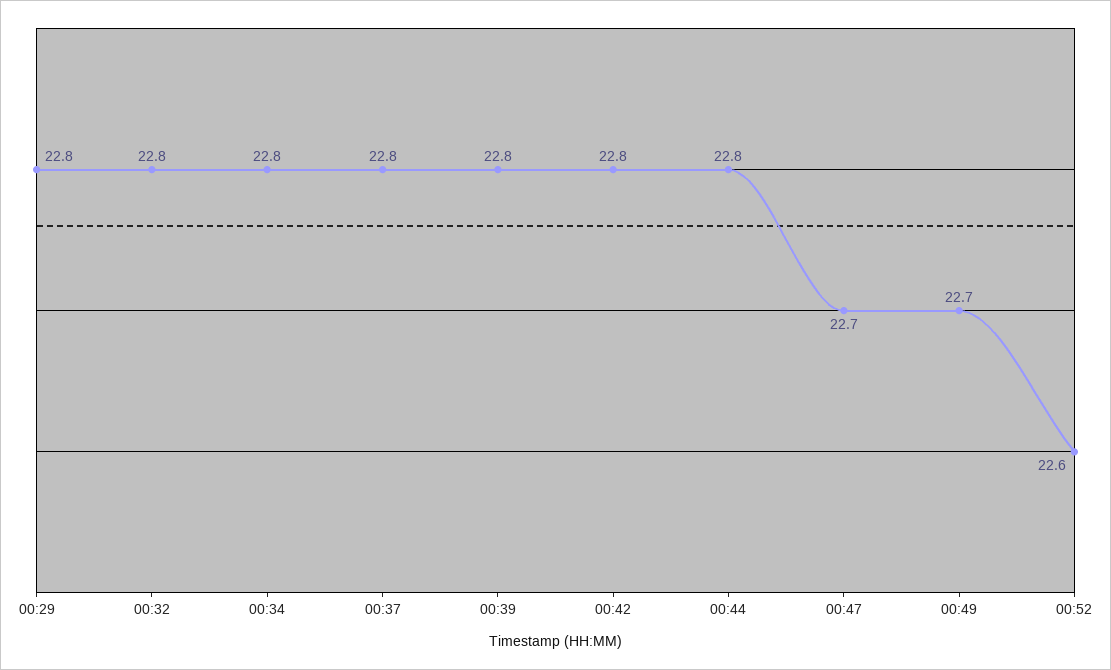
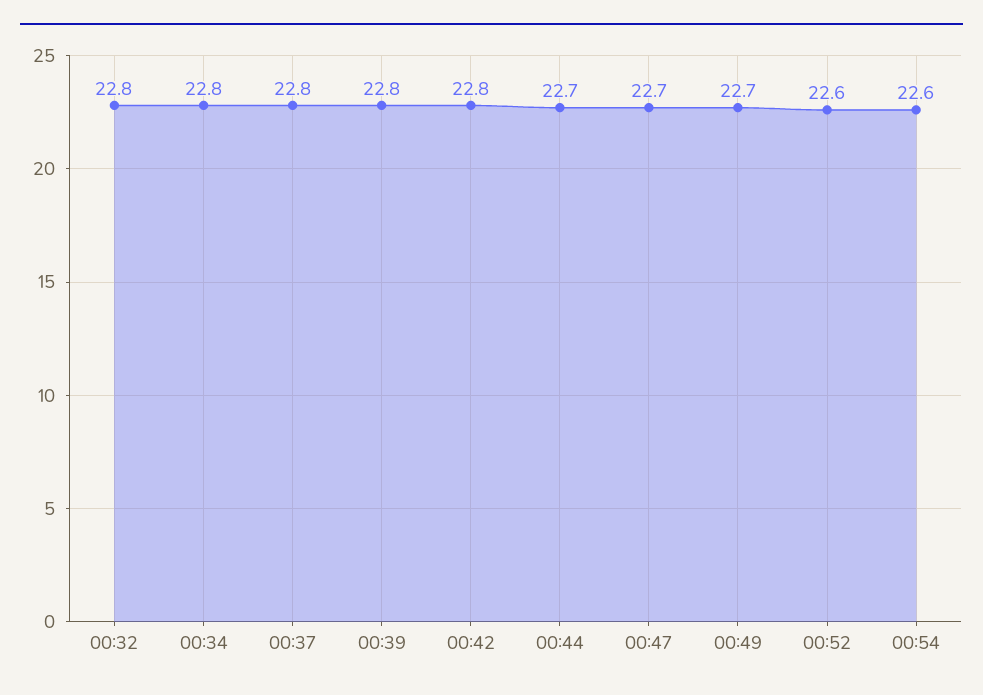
00:29: 22.8 -> none
00:44: 22.8 -> 22.7
00:54: none -> 22.6

